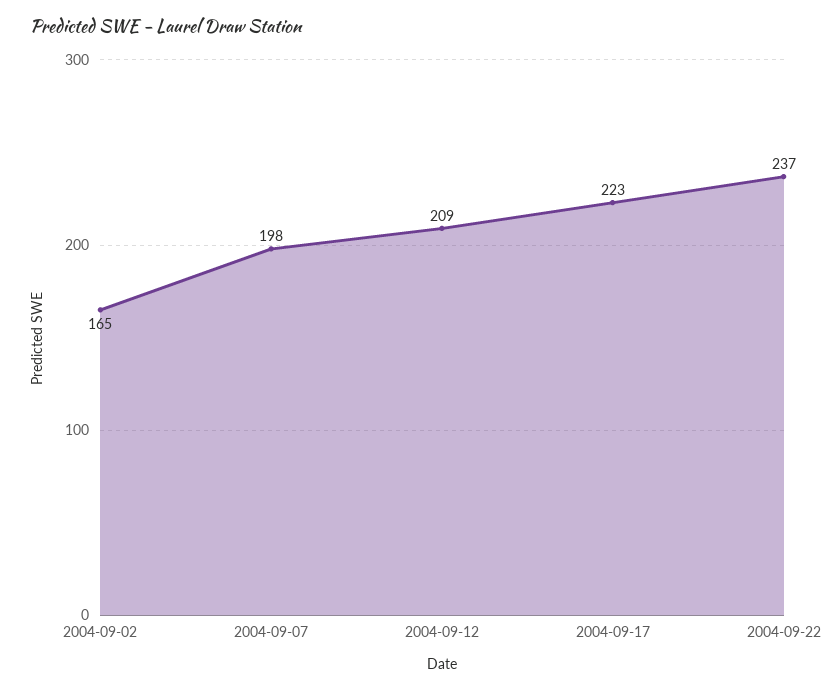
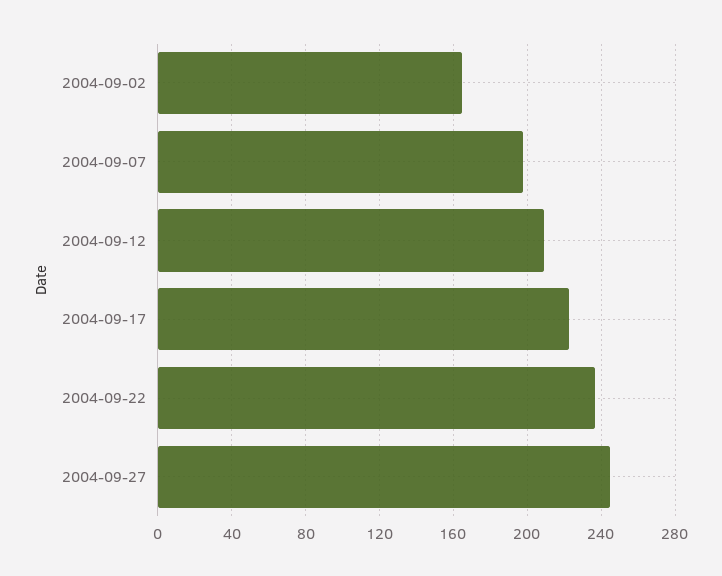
2004-09-27: none -> 245

